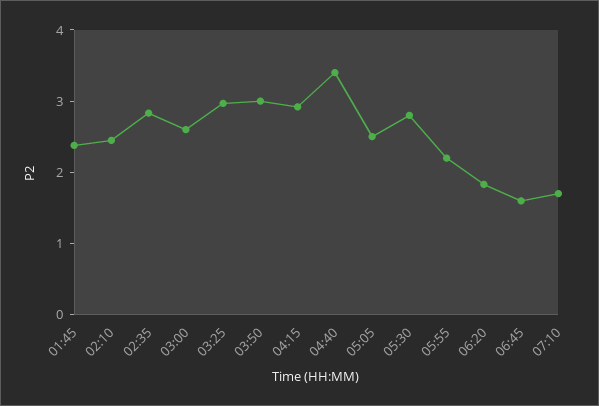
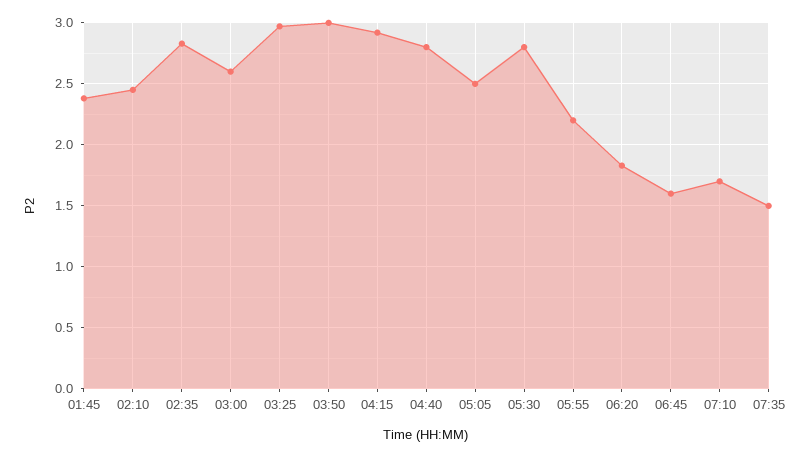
04:40: 3.4 -> 2.8
07:35: none -> 1.5

